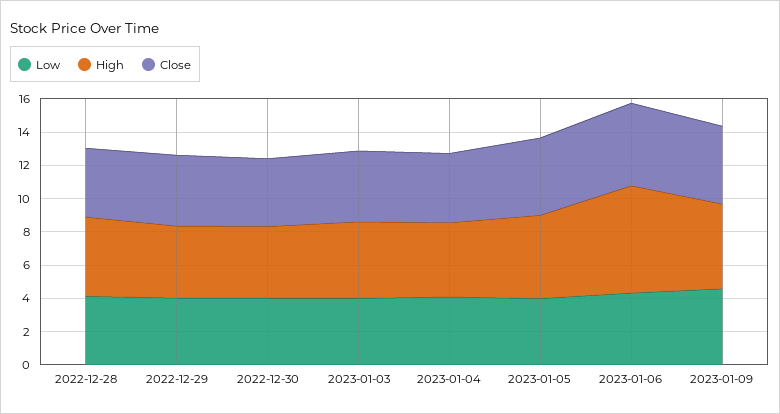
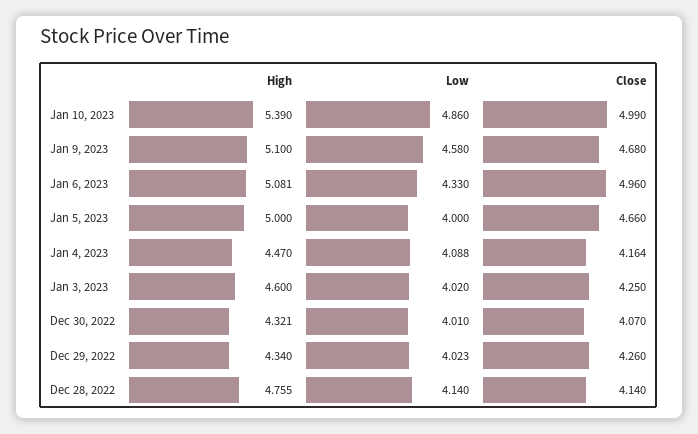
High, 2023-01-06: 6.5 -> 5.081
High, Jan 10, 2023: none -> 5.39
Low, Jan 10, 2023: none -> 4.86
Close, Jan 10, 2023: none -> 4.99

